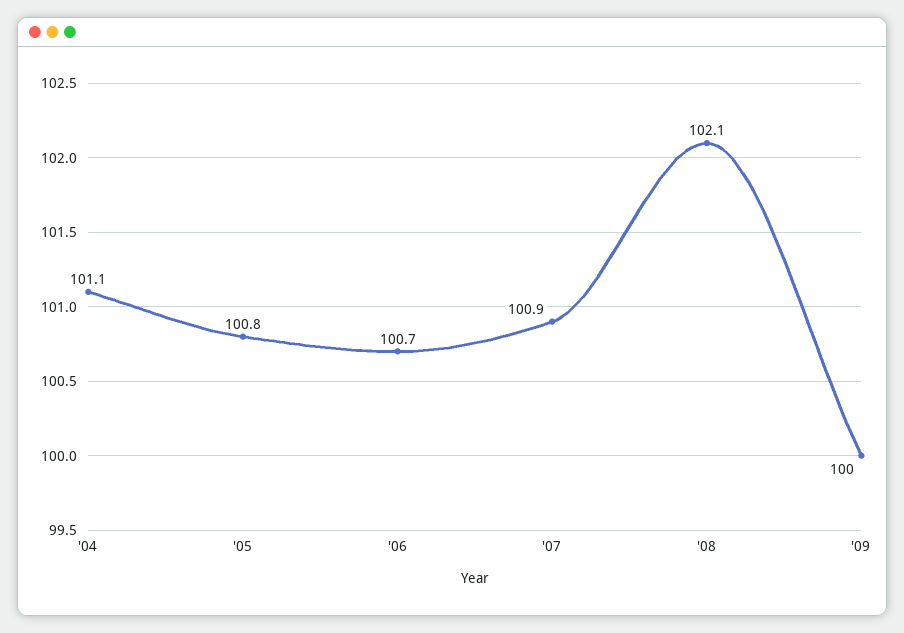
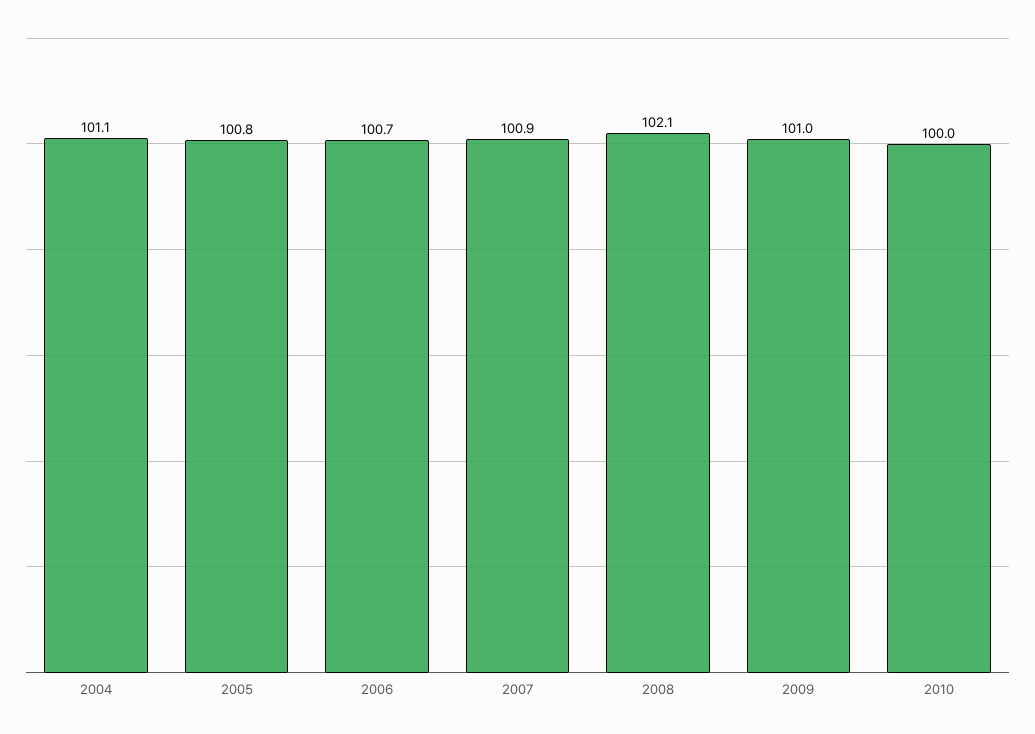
'09: 100 -> 101
2010: none -> 100

